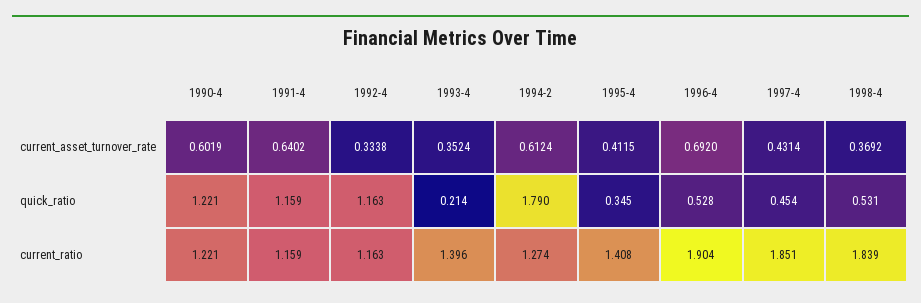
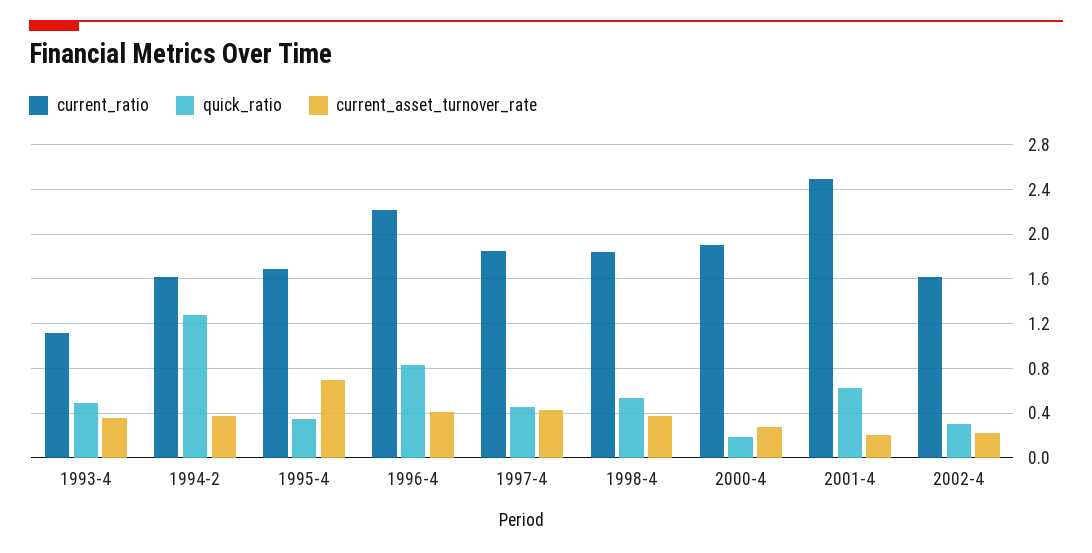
current_asset_turnover_rate, 1990-4: 0.6019 -> none
current_asset_turnover_rate, 1991-4: 0.6402 -> none
current_asset_turnover_rate, 1992-4: 0.3338 -> none
current_asset_turnover_rate, 1994-2: 0.6124 -> 0.4
current_asset_turnover_rate, 1995-4: 0.4115 -> 0.7
current_asset_turnover_rate, 1996-4: 0.692 -> 0.4
quick_ratio, 1990-4: 1.221 -> none
quick_ratio, 1991-4: 1.159 -> none
quick_ratio, 1992-4: 1.163 -> none
quick_ratio, 1993-4: 0.214 -> 0.5
quick_ratio, 1994-2: 1.79 -> 1.3
quick_ratio, 1996-4: 0.528 -> 0.8
current_ratio, 1990-4: 1.221 -> none
current_ratio, 1991-4: 1.159 -> none
current_ratio, 1992-4: 1.163 -> none
current_ratio, 1993-4: 1.396 -> 1.1
current_ratio, 1994-2: 1.274 -> 1.6
current_ratio, 1995-4: 1.408 -> 1.7
current_ratio, 1996-4: 1.904 -> 2.2
current_ratio, 2000-4: none -> 1.9
quick_ratio, 2000-4: none -> 0.2
current_asset_turnover_rate, 2000-4: none -> 0.3
current_ratio, 2001-4: none -> 2.5
quick_ratio, 2001-4: none -> 0.6
current_asset_turnover_rate, 2001-4: none -> 0.2
current_ratio, 2002-4: none -> 1.6
quick_ratio, 2002-4: none -> 0.3
current_asset_turnover_rate, 2002-4: none -> 0.2

